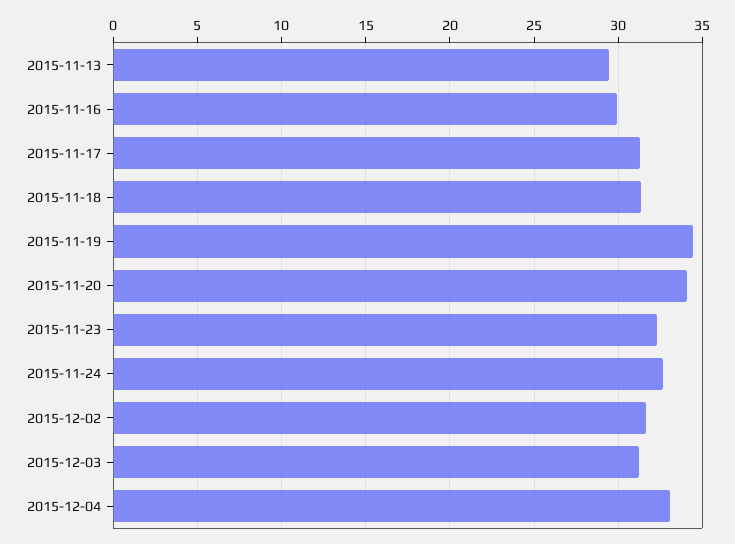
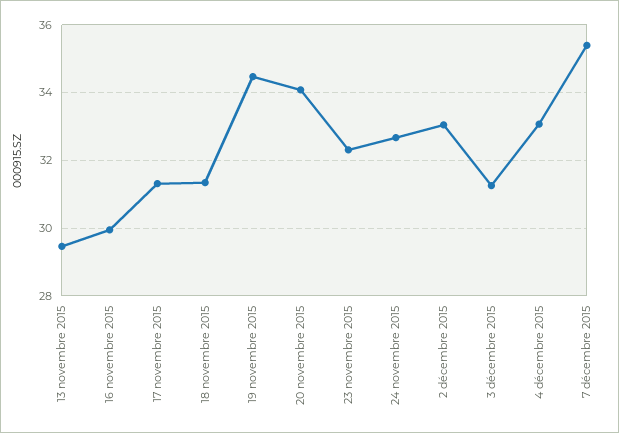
2015-12-02: 31.5 -> 33
7 décembre 2015: none -> 35.4

